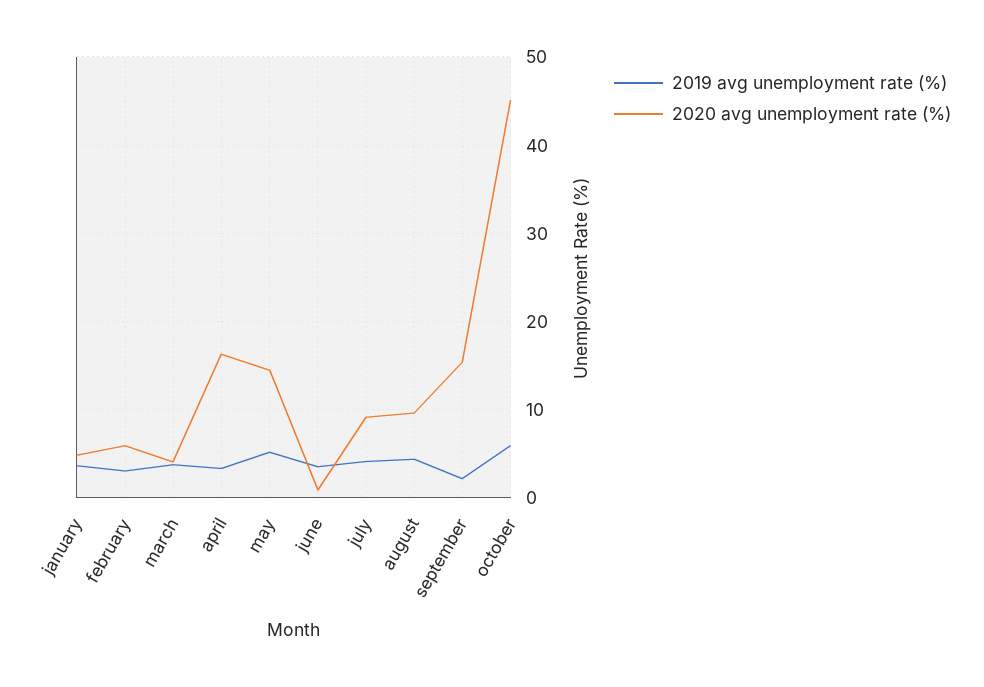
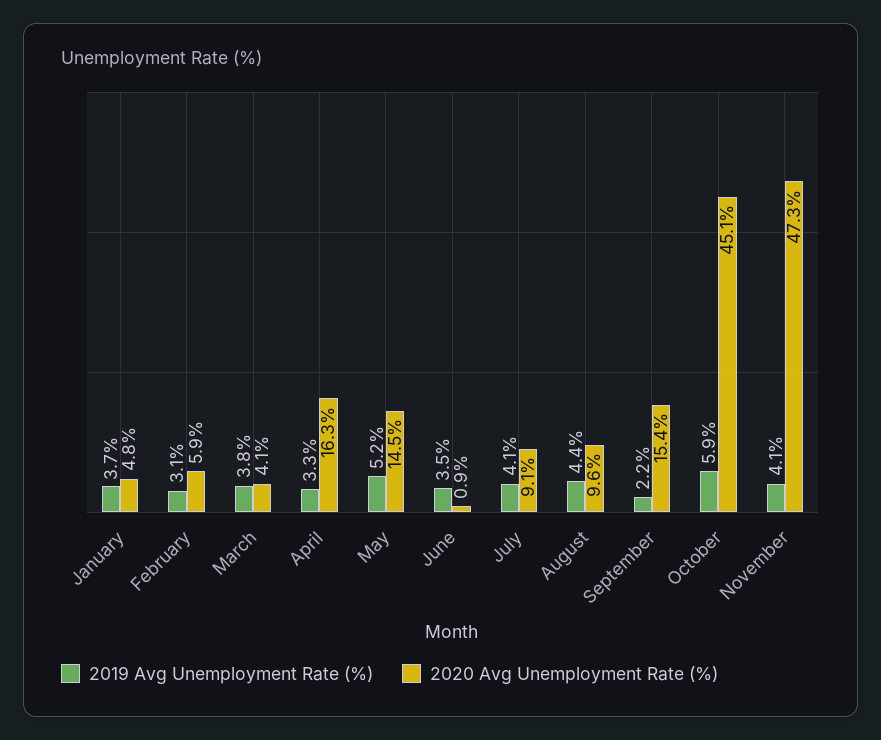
2019 avg unemployment rate (%), November: none -> 4.1
2020 avg unemployment rate (%), November: none -> 47.3

